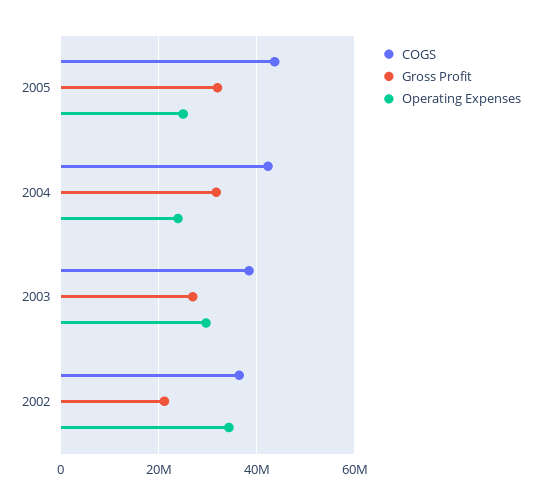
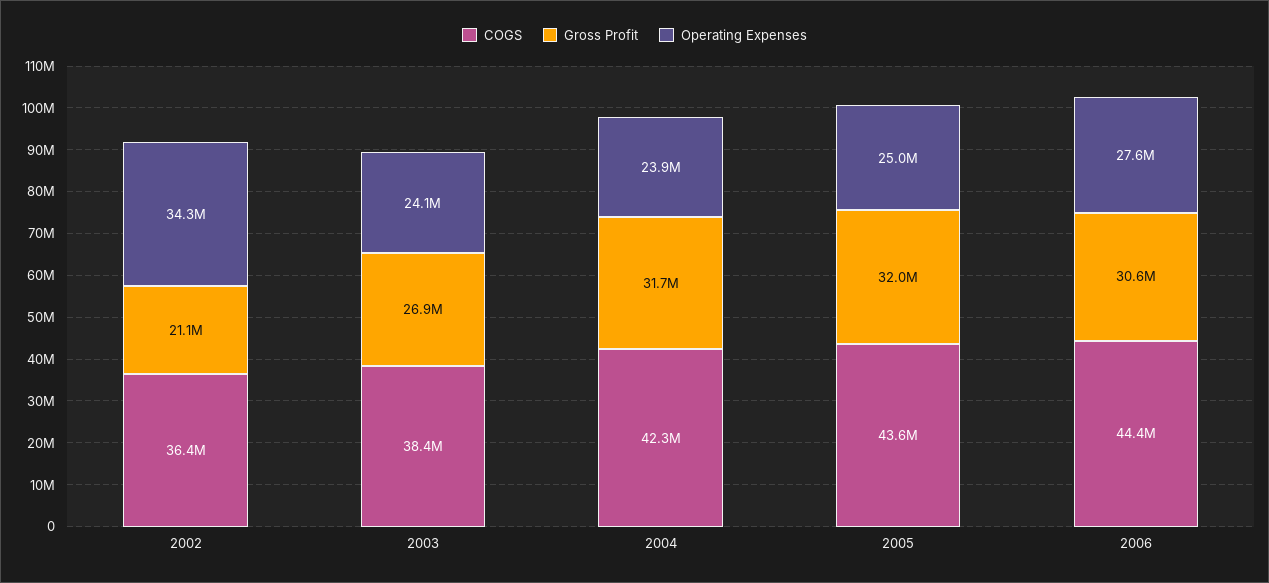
Operating Expenses, 2003: 30000000 -> 24100000
COGS, 2006: none -> 44400000
Gross Profit, 2006: none -> 30600000
Operating Expenses, 2006: none -> 27600000

